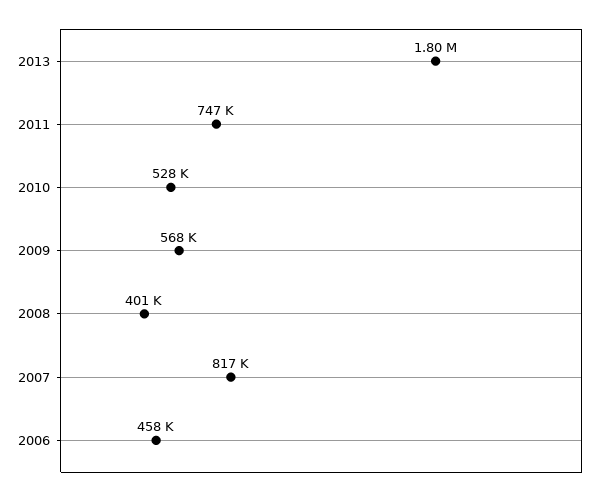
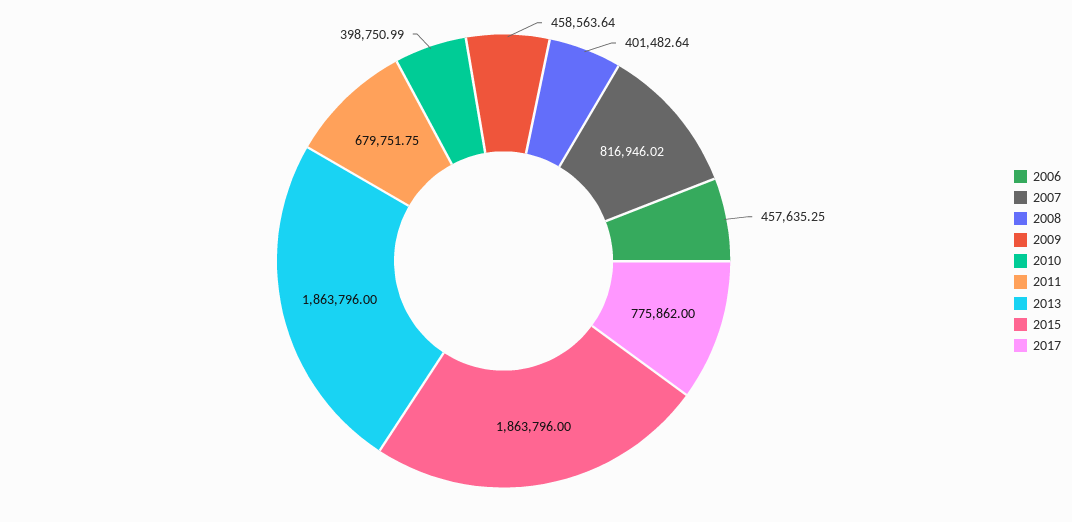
2013: 1800000 -> 1863796
2011: 747000 -> 679751.75
2010: 528000 -> 398750.99
2009: 568000 -> 458563.64
2015: none -> 1863796
2017: none -> 775862

